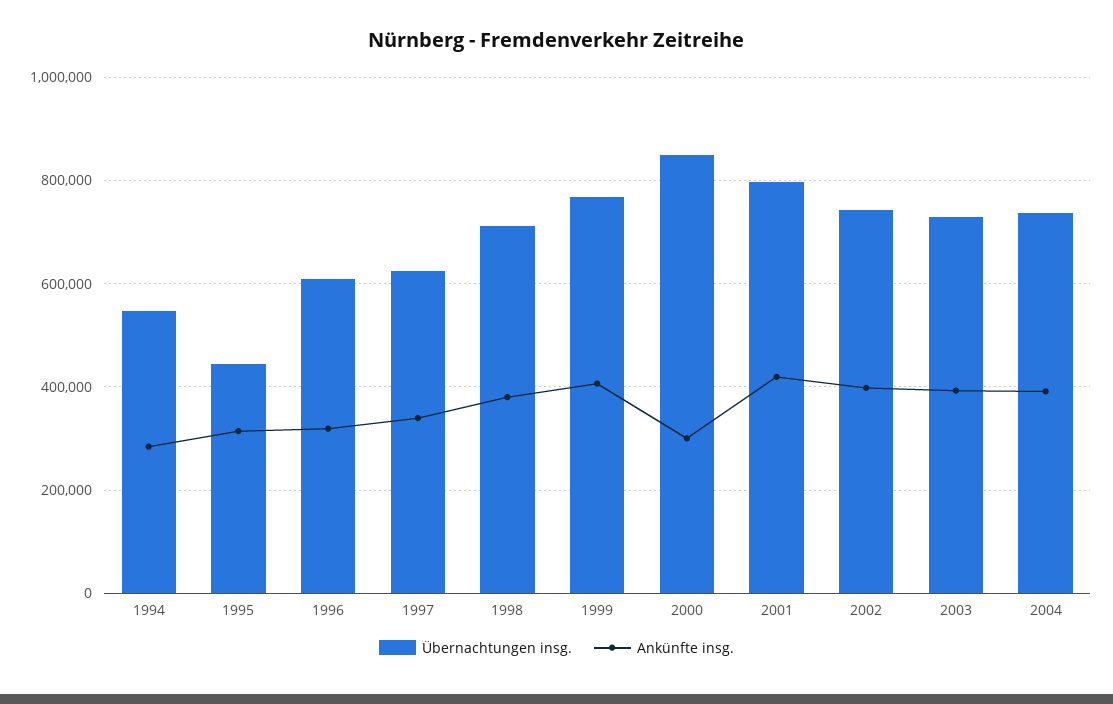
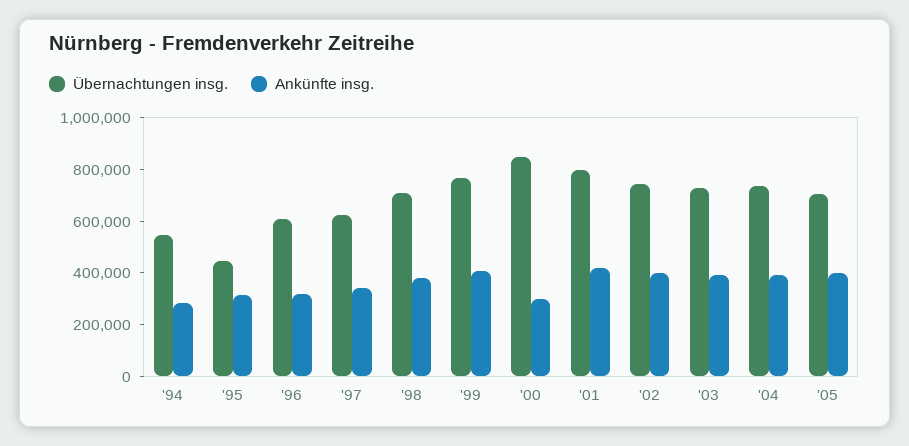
Übernachtungen insg., '05: none -> 700000
Ankünfte insg., '05: none -> 400000

